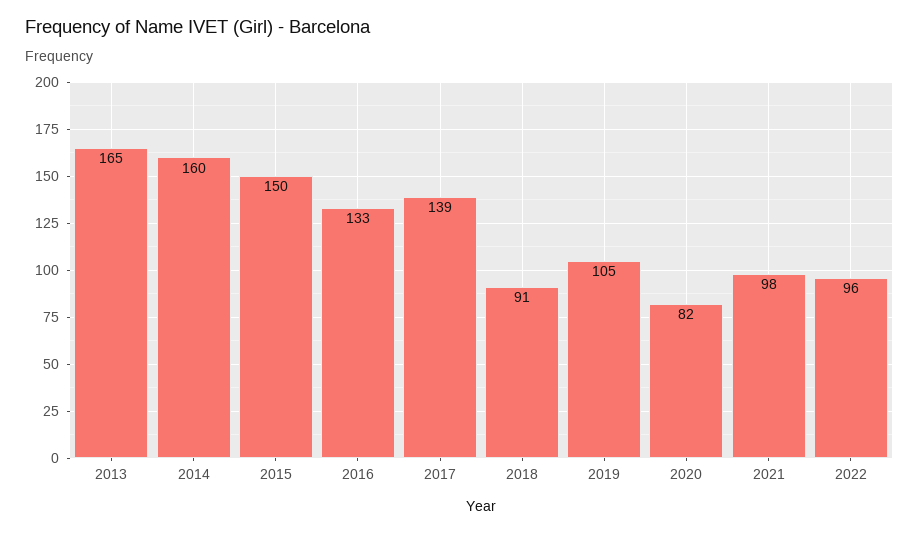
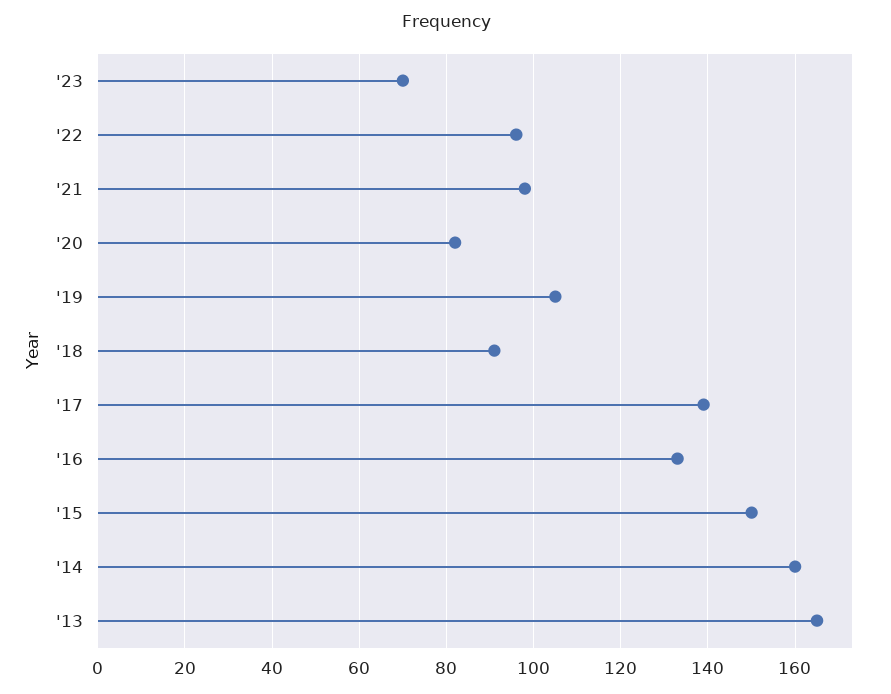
'23: none -> 70

